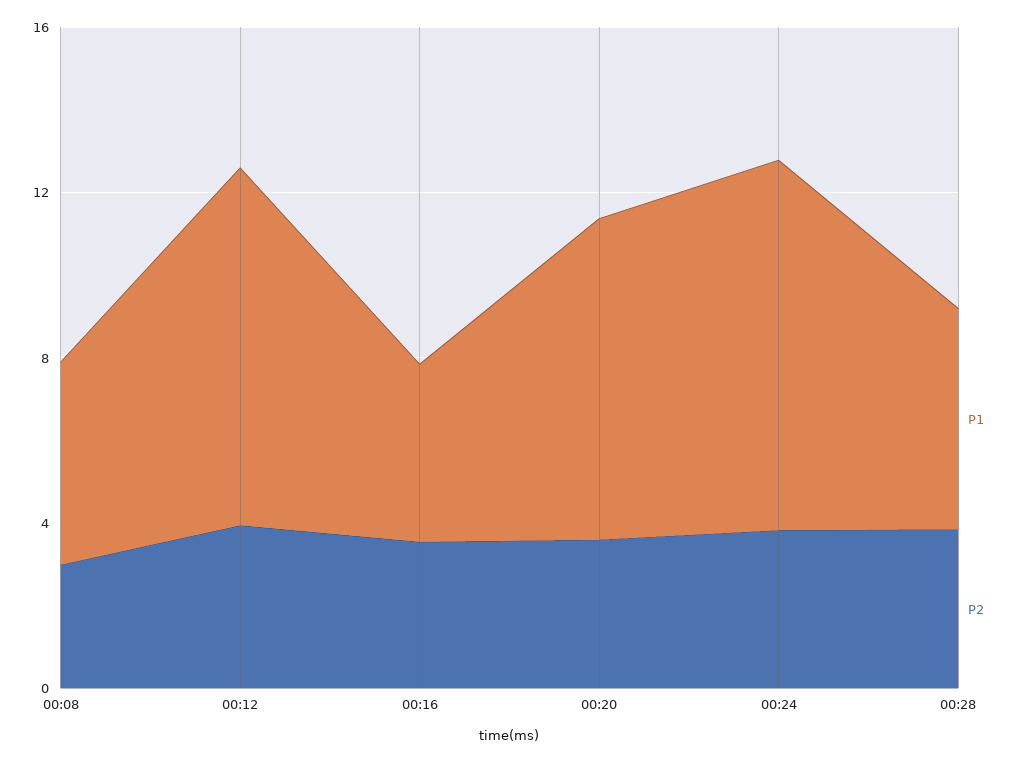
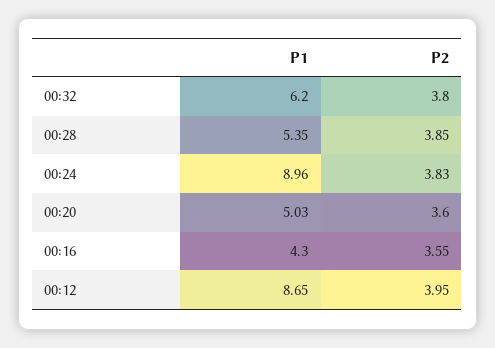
P1, 00:08: 5 -> none
P2, 00:08: 3 -> none
P1, 00:20: 8 -> 5.03
P1, 00:32: none -> 6.2
P2, 00:32: none -> 3.8

